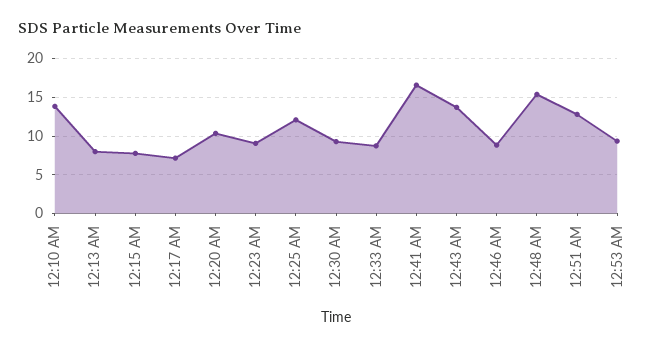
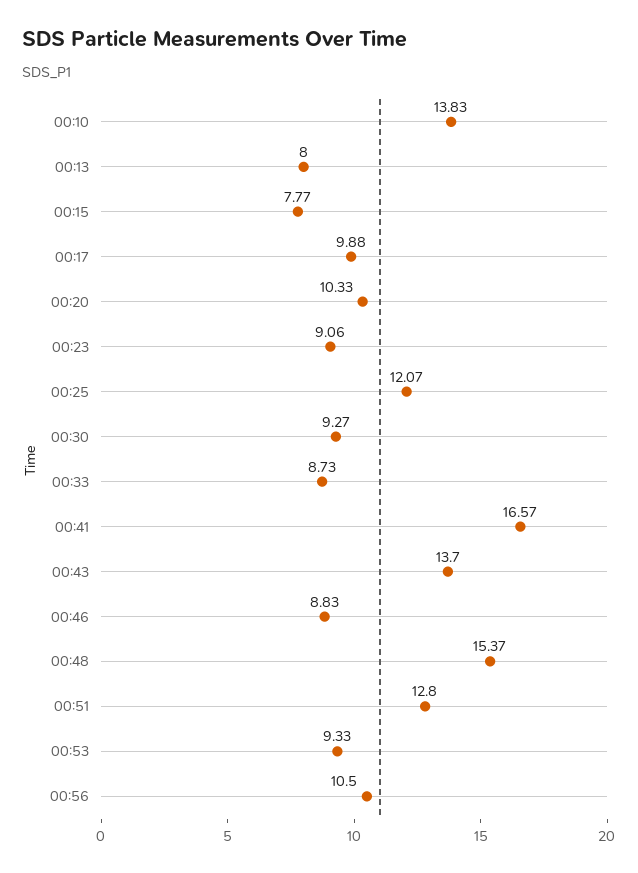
12:17 AM: 7 -> 9.88
00:56: none -> 10.5

